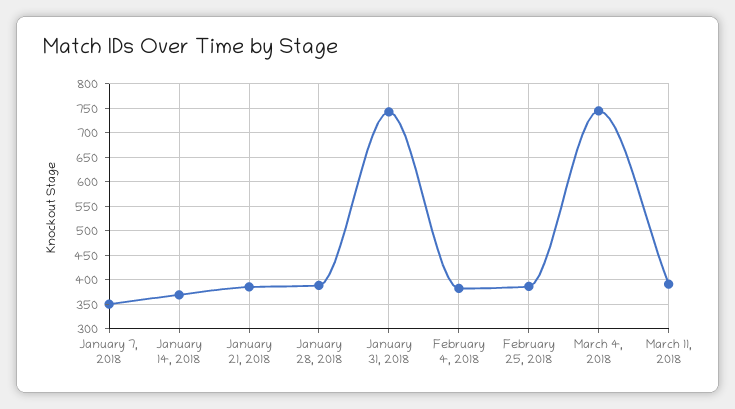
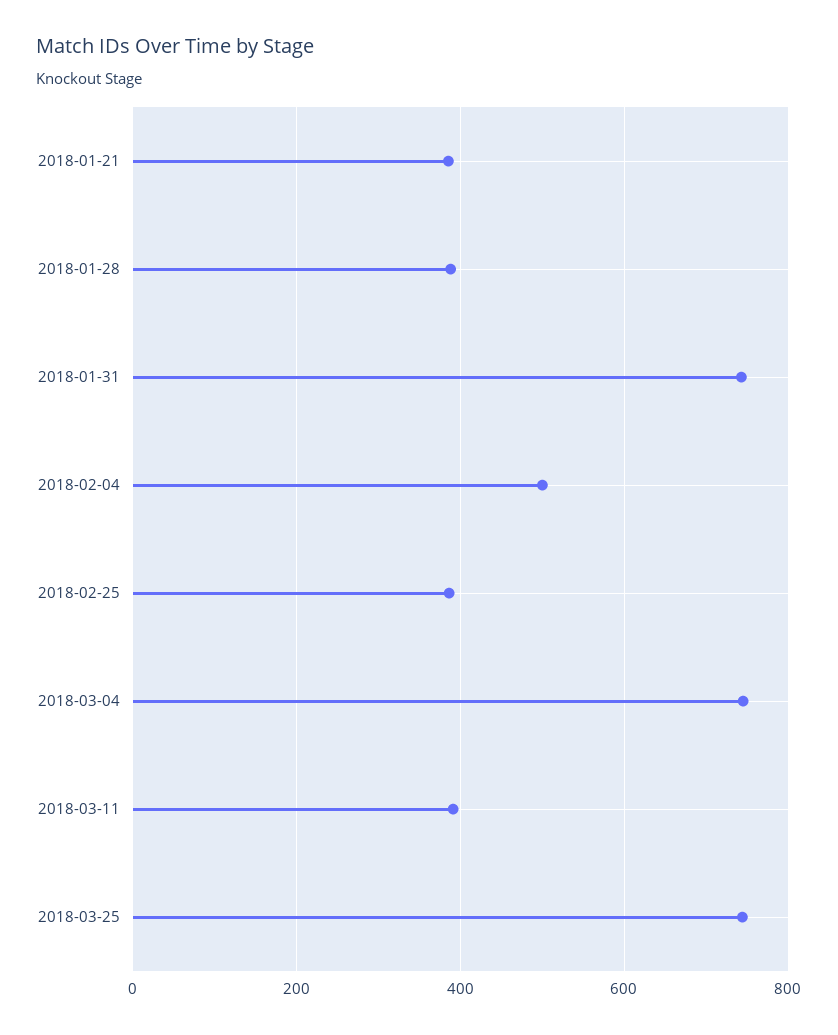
January 7, 2018: 350 -> none
January 14, 2018: 375 -> none
February 4, 2018: 375 -> 500
2018-03-25: none -> 740

